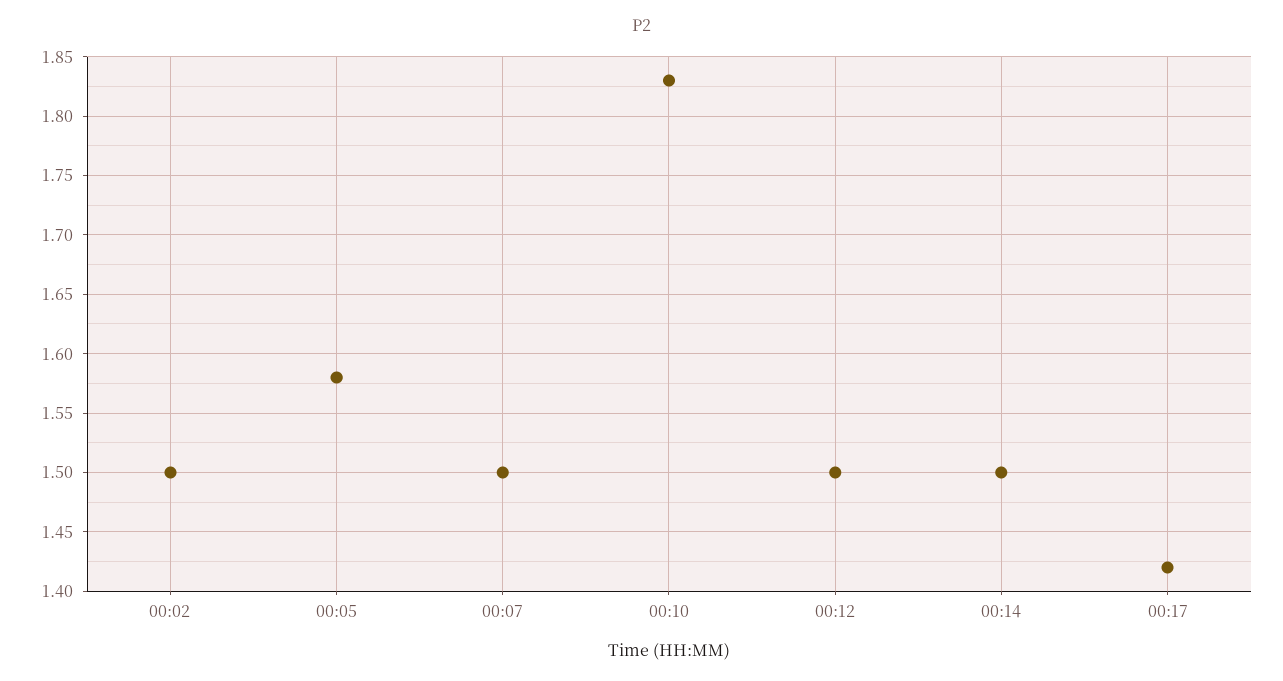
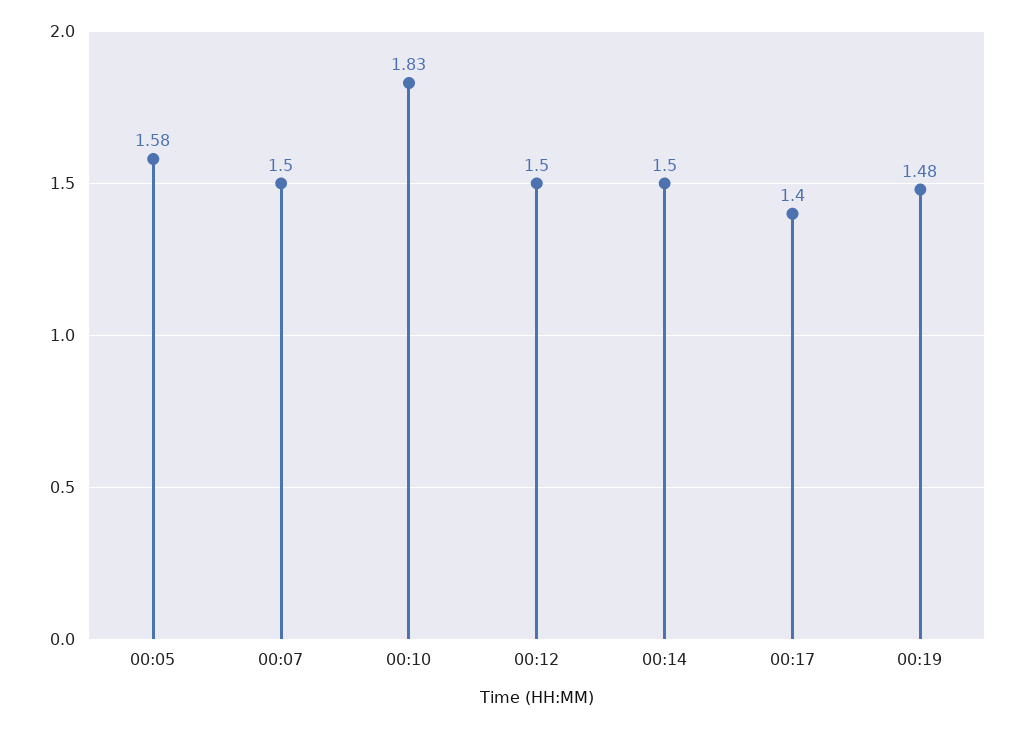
00:02: 1.5 -> none
00:17: 1.42 -> 1.4
00:19: none -> 1.48

